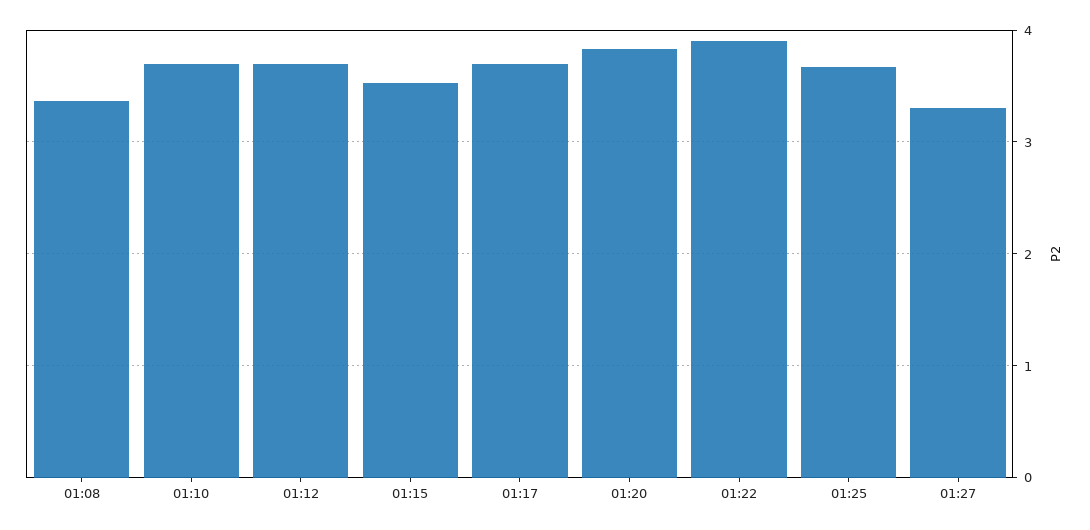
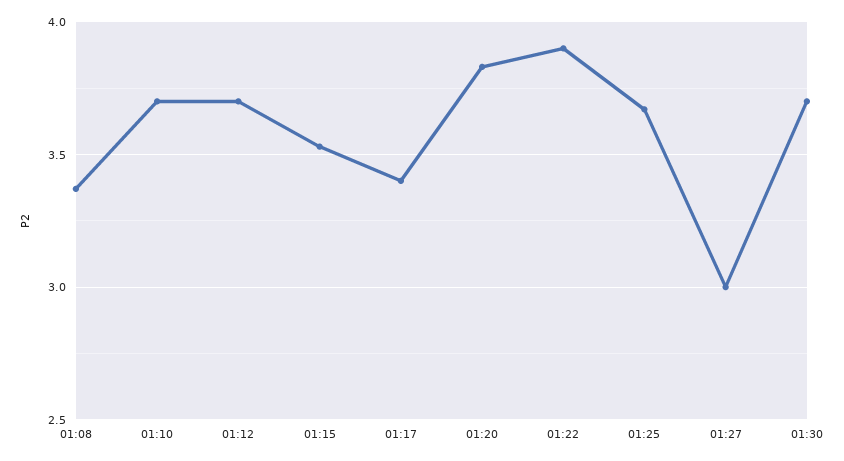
01:17: 3.7 -> 3.4
01:27: 3.3 -> 3
01:30: none -> 3.7

